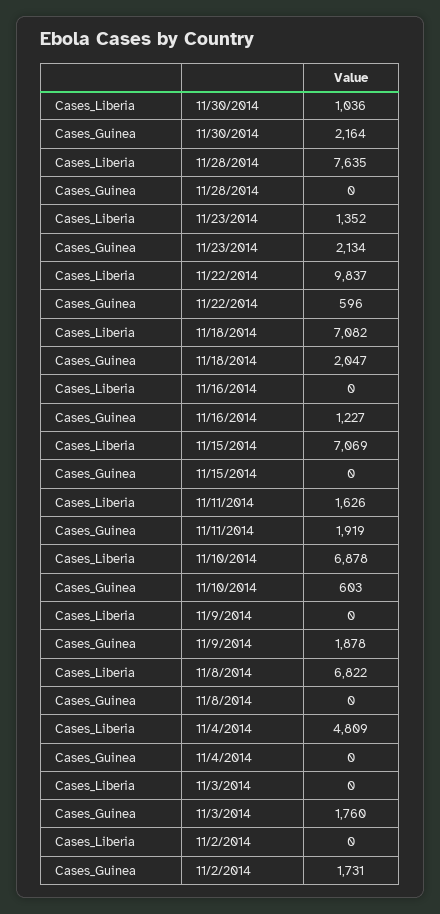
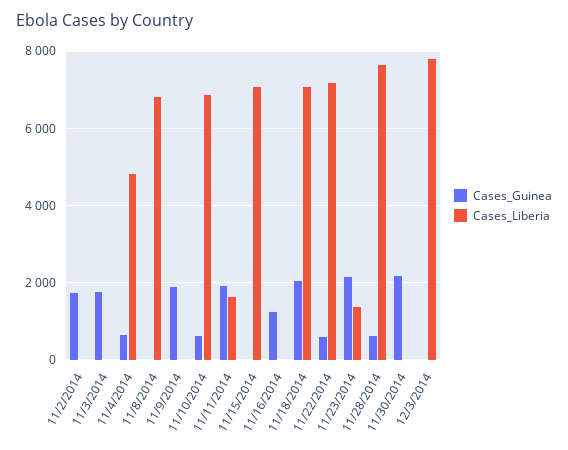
Cases_Liberia, 11/30/2014: 1036 -> 0
Cases_Guinea, 11/28/2014: 0 -> 600
Cases_Liberia, 11/22/2014: 9837 -> 7200
Cases_Guinea, 11/4/2014: 0 -> 600
Cases_Guinea, 12/3/2014: none -> 0
Cases_Liberia, 12/3/2014: none -> 7800

